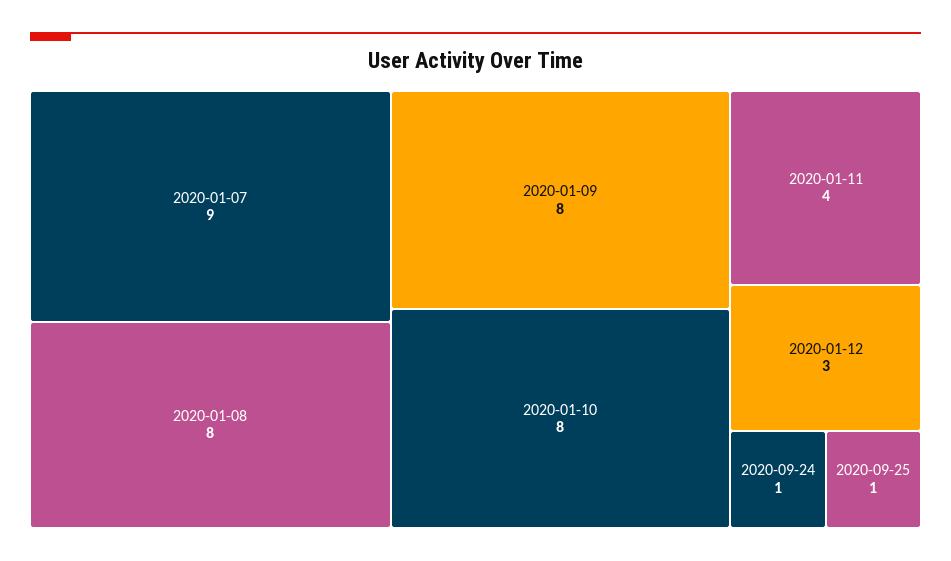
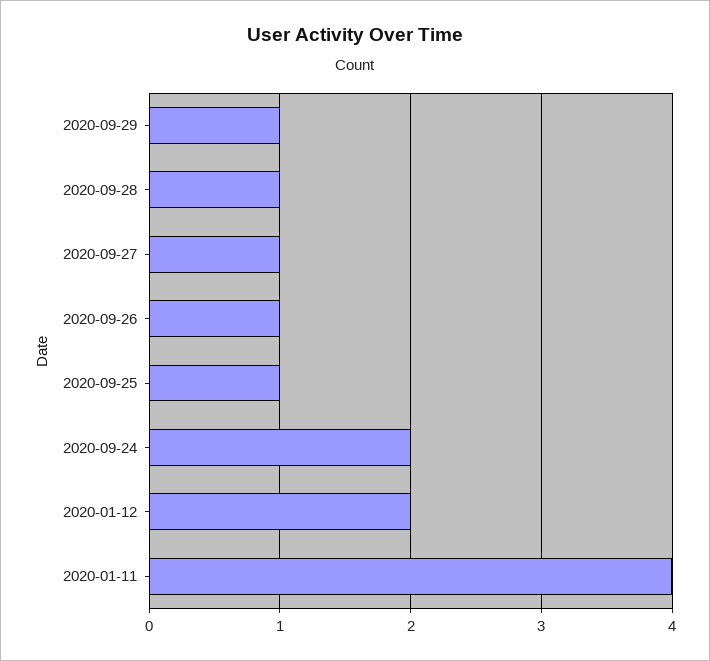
2020-01-07: 9 -> none
2020-01-08: 8 -> none
2020-01-09: 8 -> none
2020-01-10: 8 -> none
2020-01-12: 3 -> 2
2020-09-24: 1 -> 2
2020-09-29: none -> 1
2020-09-28: none -> 1
2020-09-27: none -> 1
2020-09-26: none -> 1

